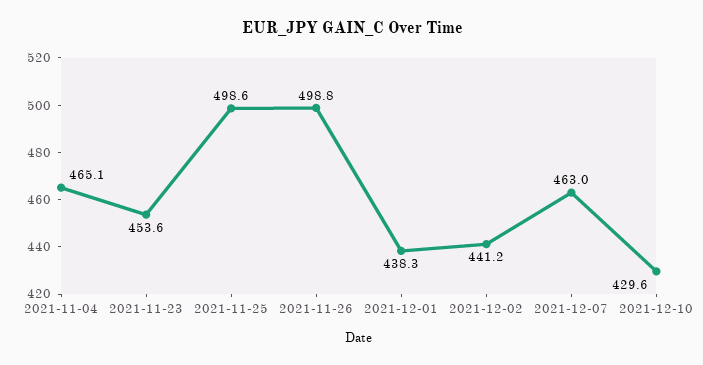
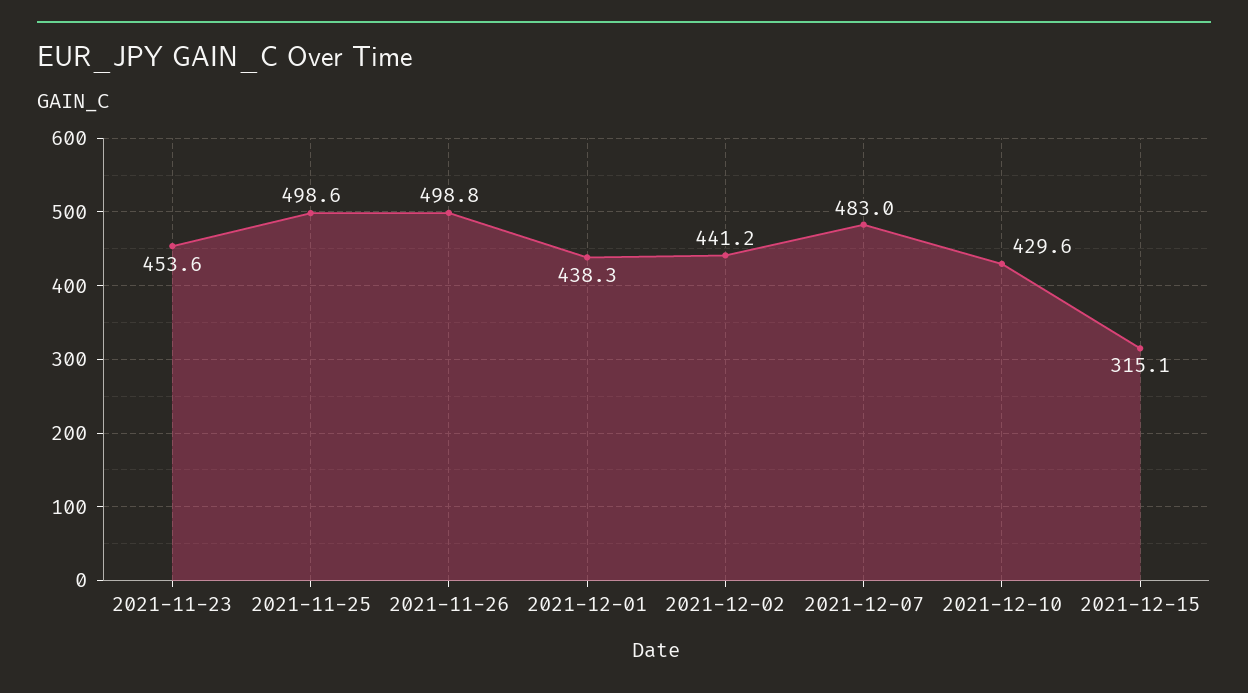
2021-11-04: 465.1 -> none
2021-12-07: 463 -> 483
2021-12-15: none -> 315.1

